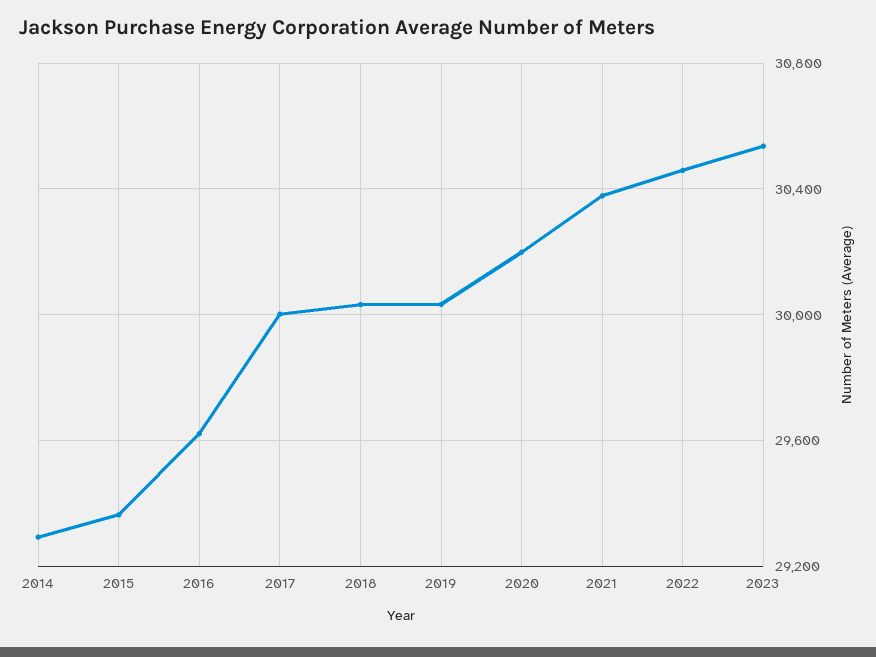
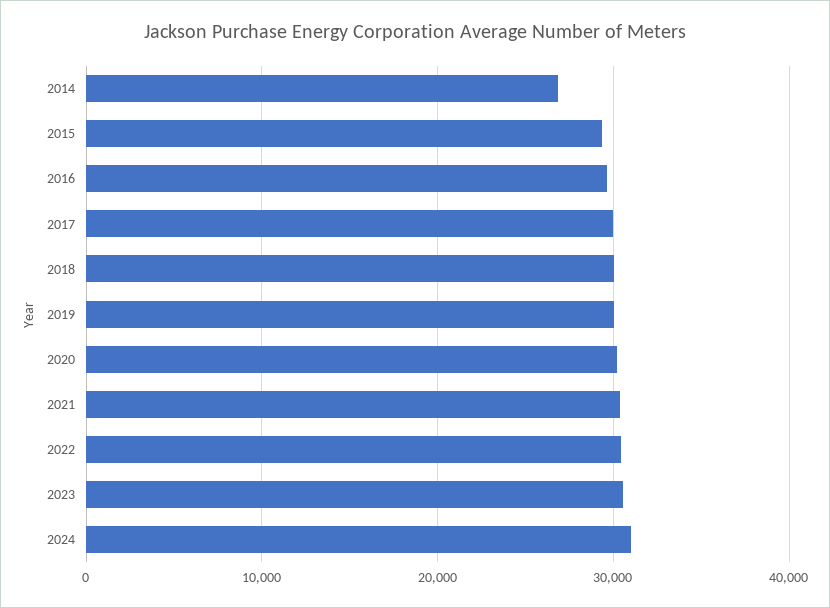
2014: 29300 -> 27000
2024: none -> 31000

